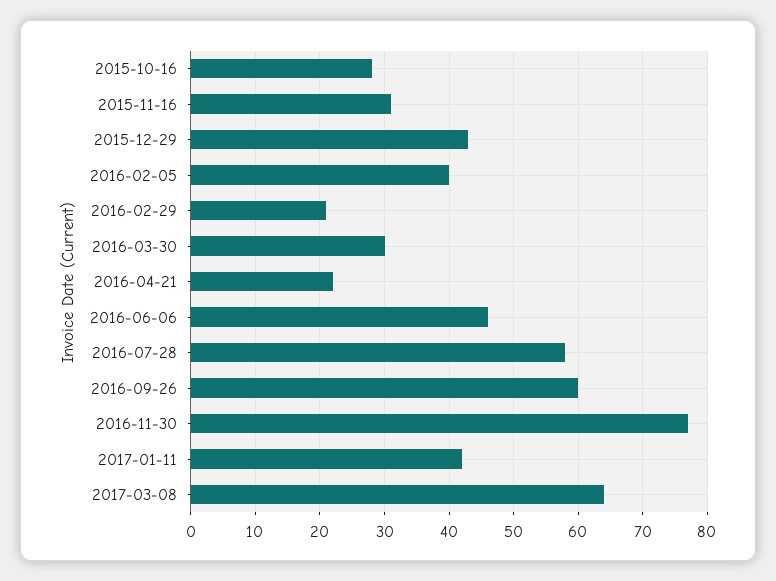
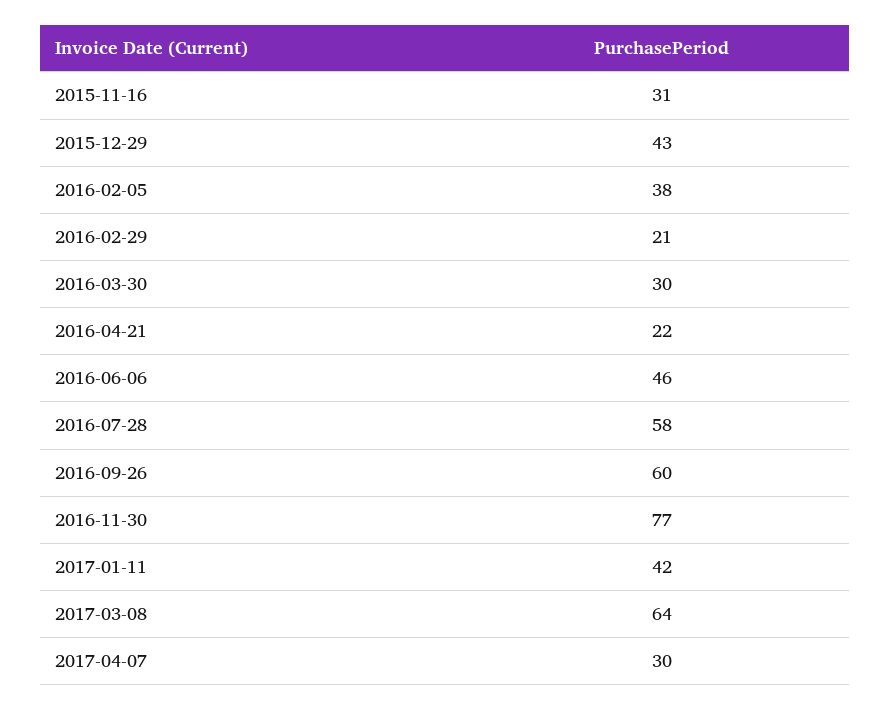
2015-10-16: 28 -> none
2016-02-05: 40 -> 38
2017-04-07: none -> 30

